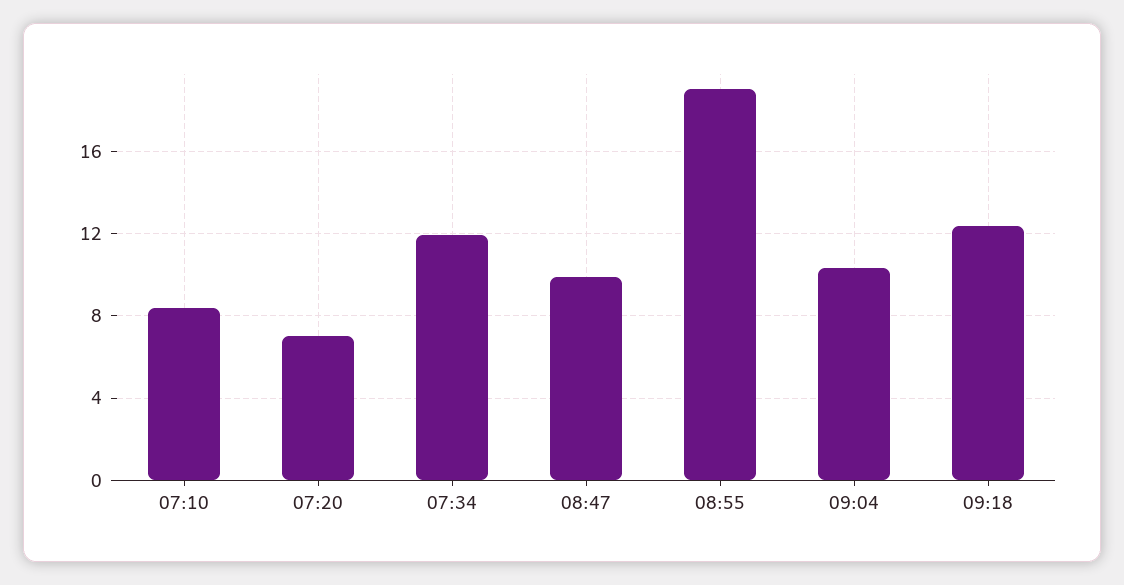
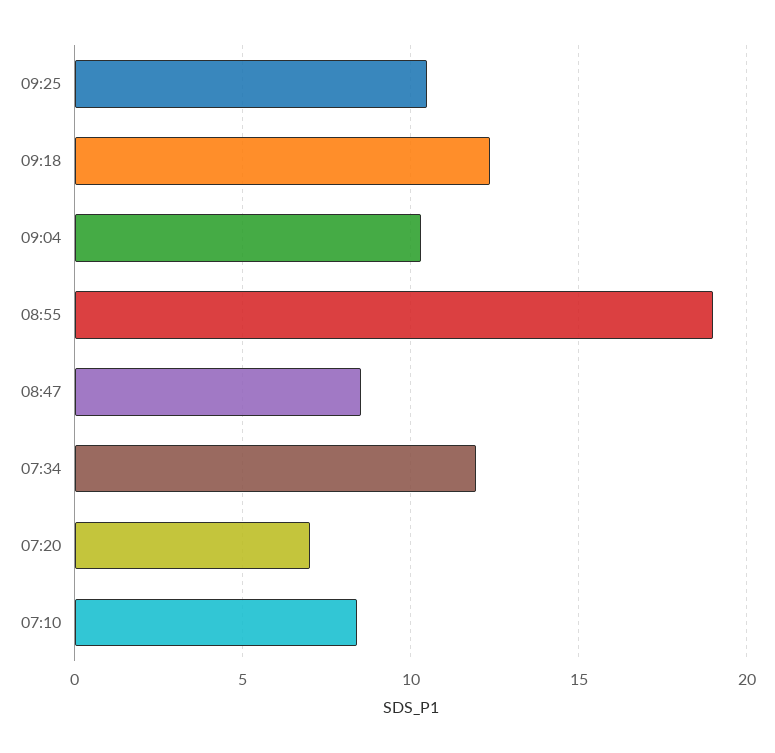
08:47: 10 -> 8.5
09:25: none -> 10.5

